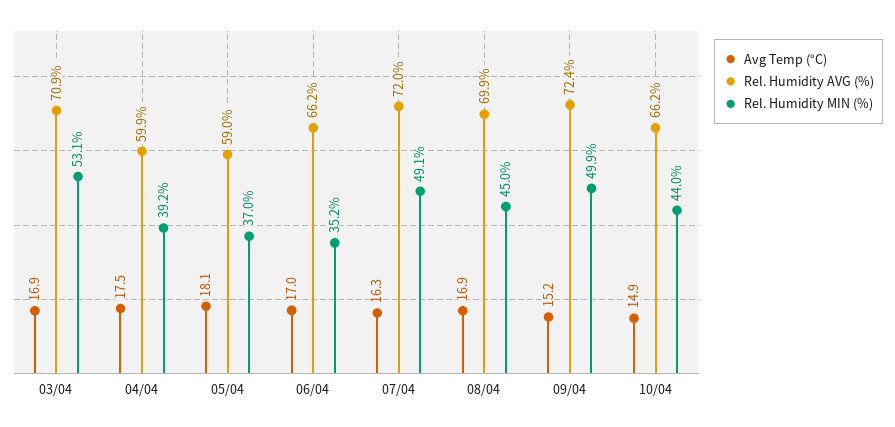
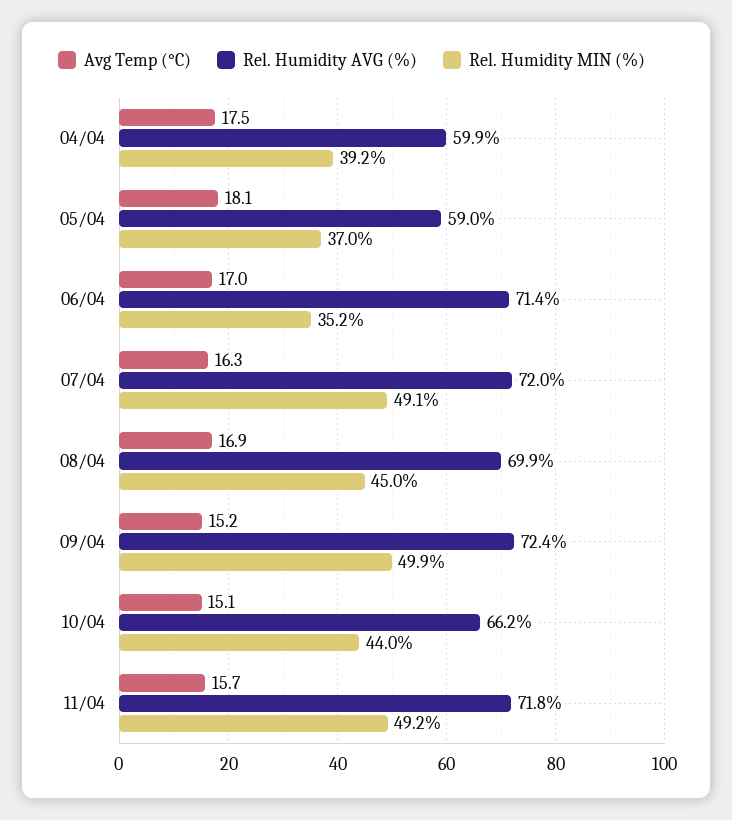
Avg Temp (°C), 03/04: 16.9 -> none
Rel. Humidity AVG (%), 03/04: 70.9 -> none
Rel. Humidity MIN (%), 03/04: 53.1 -> none
Rel. Humidity AVG (%), 06/04: 66.2 -> 71.4
Avg Temp (°C), 10/04: 14.9 -> 15.1
Avg Temp (°C), 11/04: none -> 15.7
Rel. Humidity AVG (%), 11/04: none -> 71.8
Rel. Humidity MIN (%), 11/04: none -> 49.2

